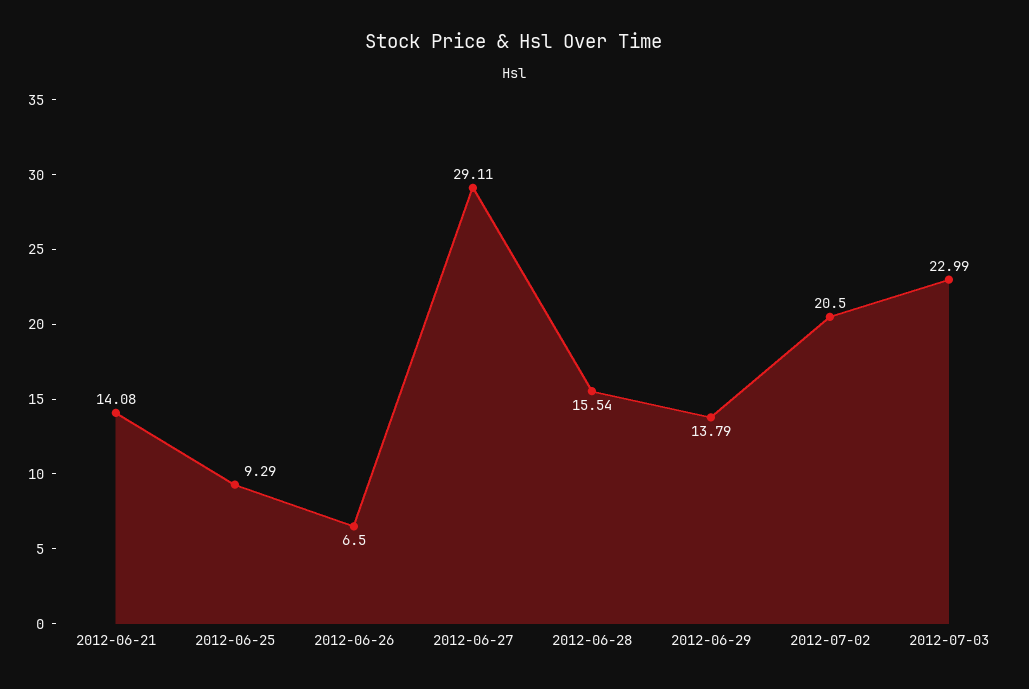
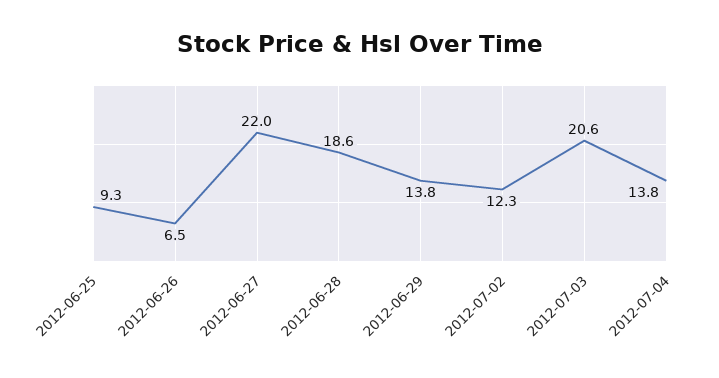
2012-06-21: 14.08 -> none
2012-06-27: 29.11 -> 22
2012-06-28: 15.54 -> 18.6
2012-07-02: 20.5 -> 12.3
2012-07-03: 22.99 -> 20.6
2012-07-04: none -> 13.8

